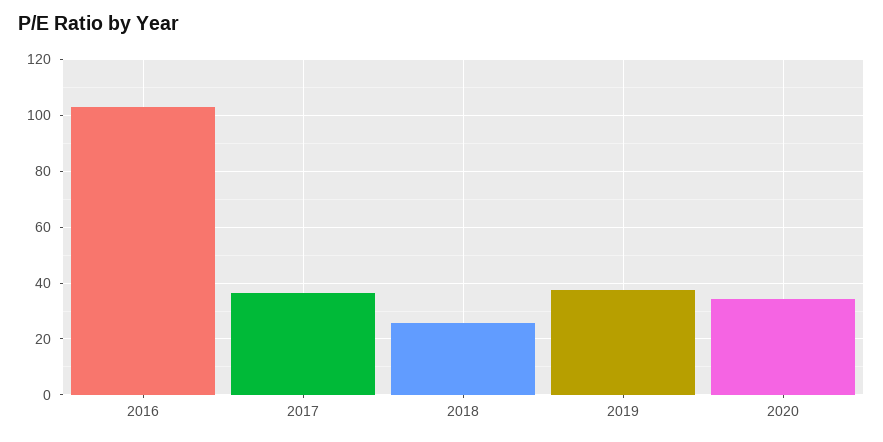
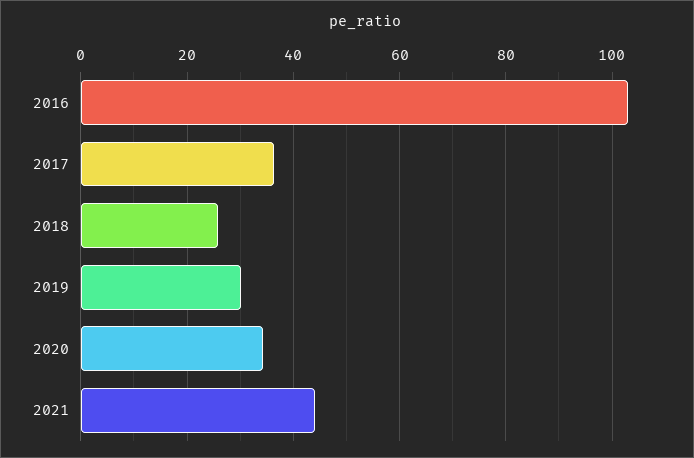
2019: 37.5 -> 30
2021: none -> 44

